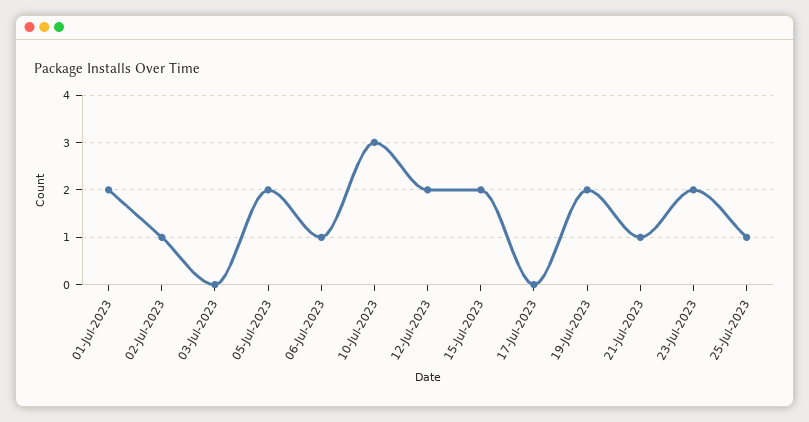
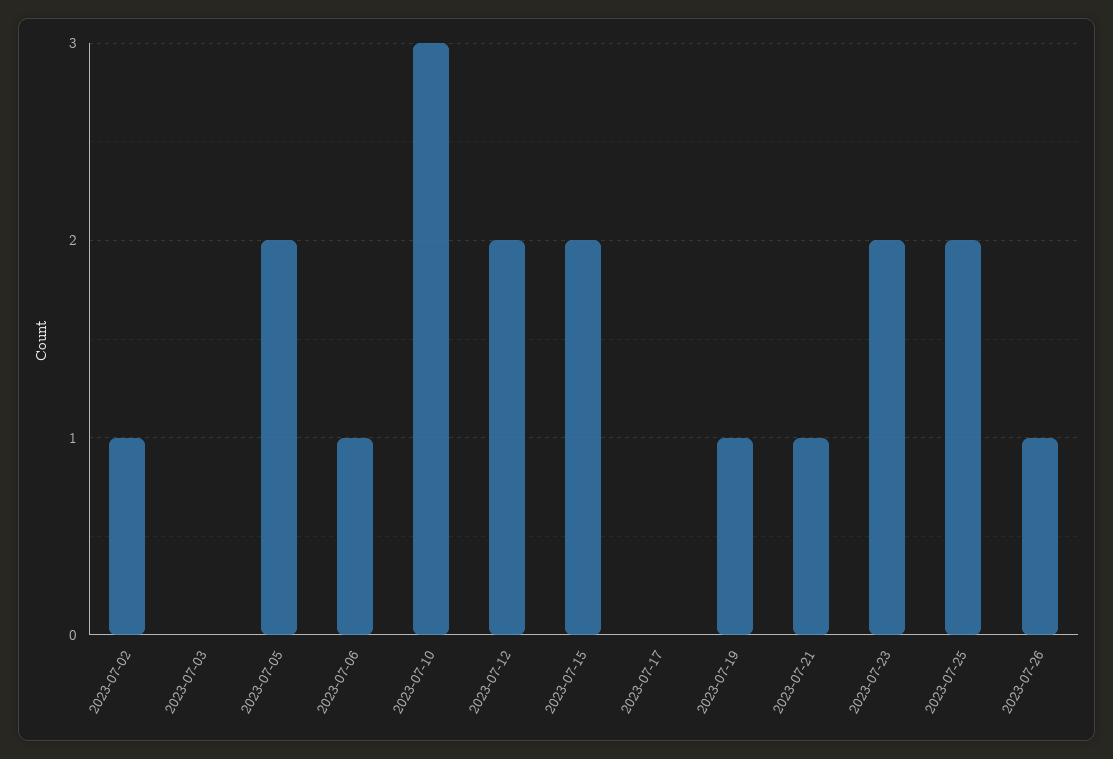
01-Jul-2023: 2 -> none
19-Jul-2023: 2 -> 1
25-Jul-2023: 1 -> 2
2023-07-26: none -> 1

